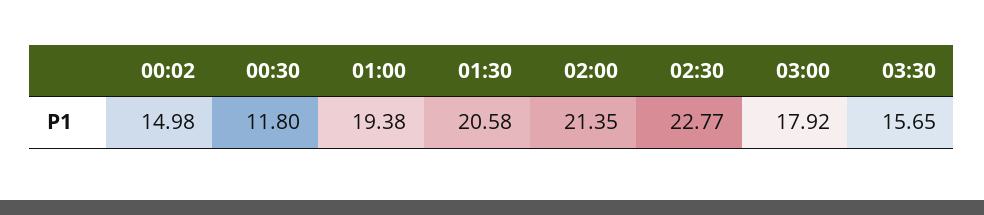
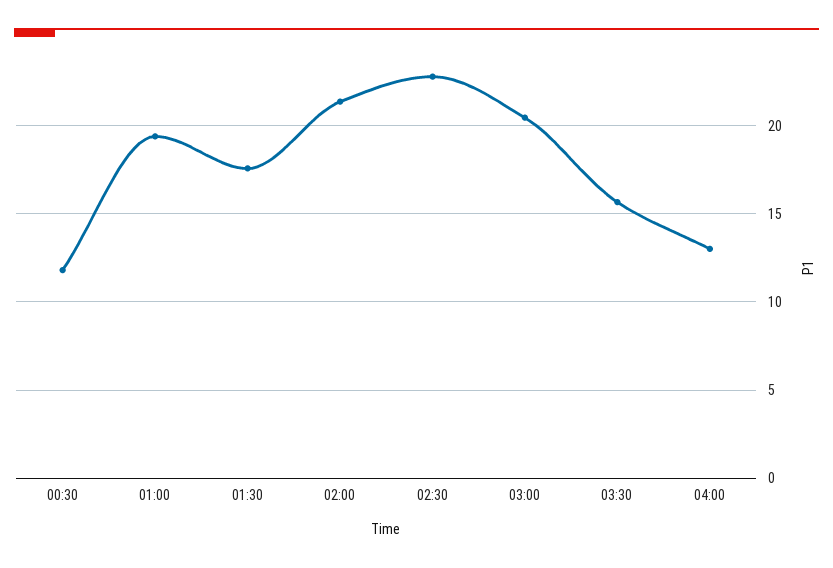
00:02: 14.98 -> none
01:30: 20.58 -> 17.5
03:00: 17.92 -> 20.5
04:00: none -> 13

